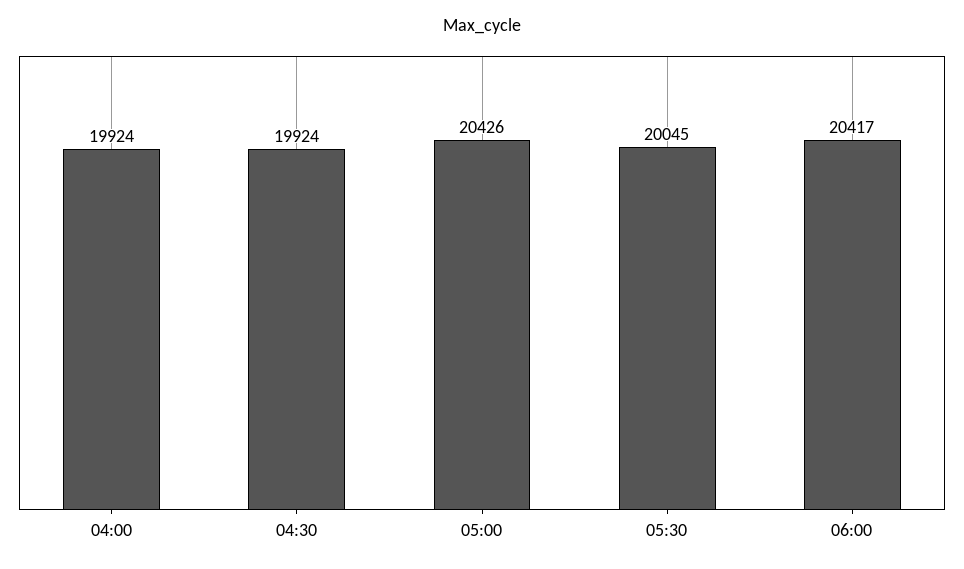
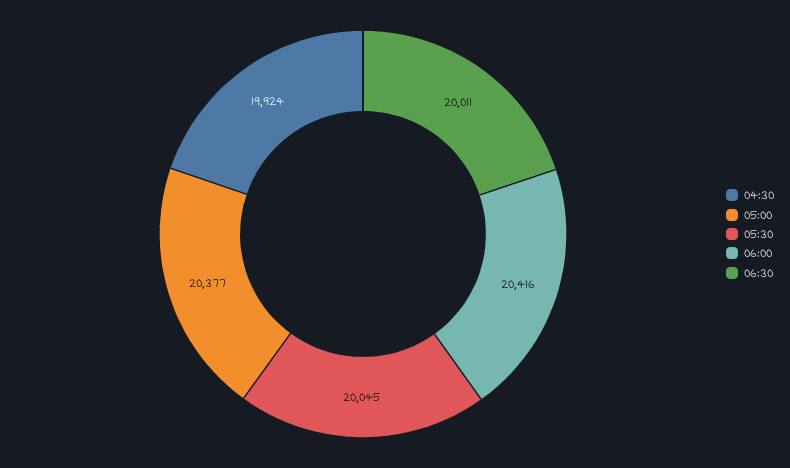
04:00: 19924 -> none
05:00: 20426 -> 20377
06:00: 20417 -> 20416
06:30: none -> 20011

